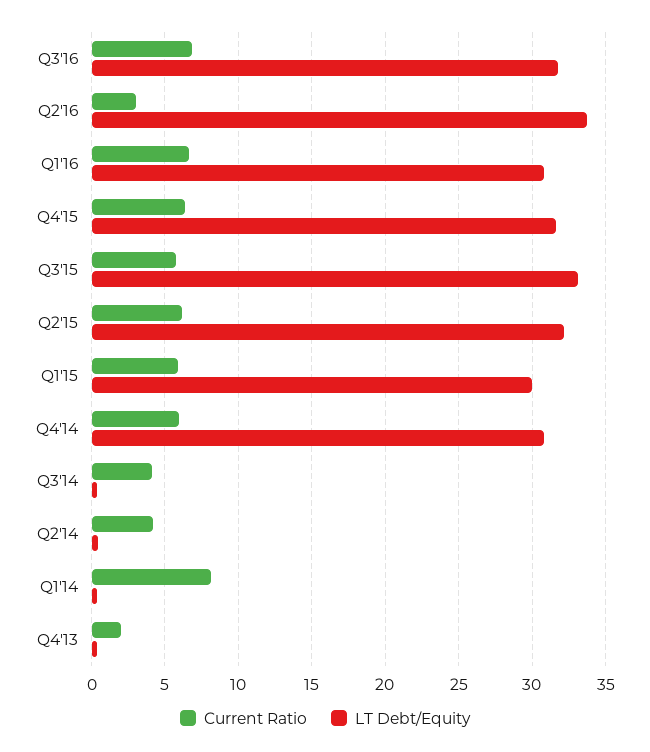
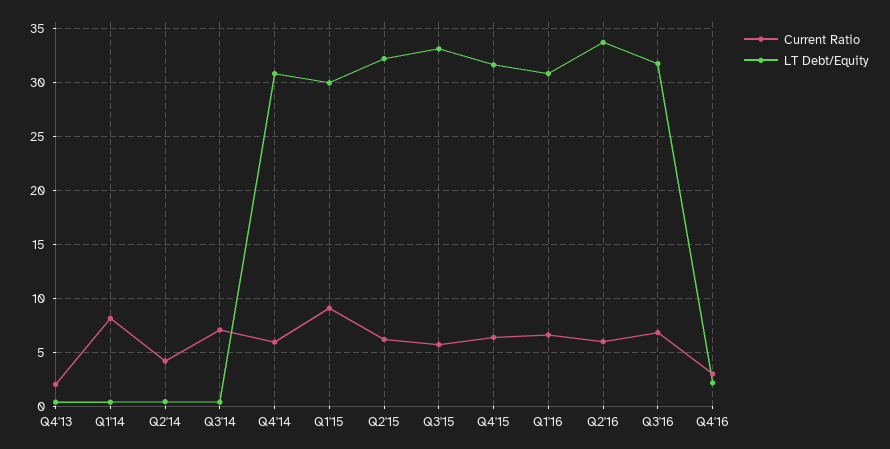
Current Ratio, Q2'16: 3 -> 6
Current Ratio, Q1'15: 6 -> 9
Current Ratio, Q3'14: 4 -> 7
Current Ratio, Q4'16: none -> 3
LT Debt/Equity, Q4'16: none -> 2

